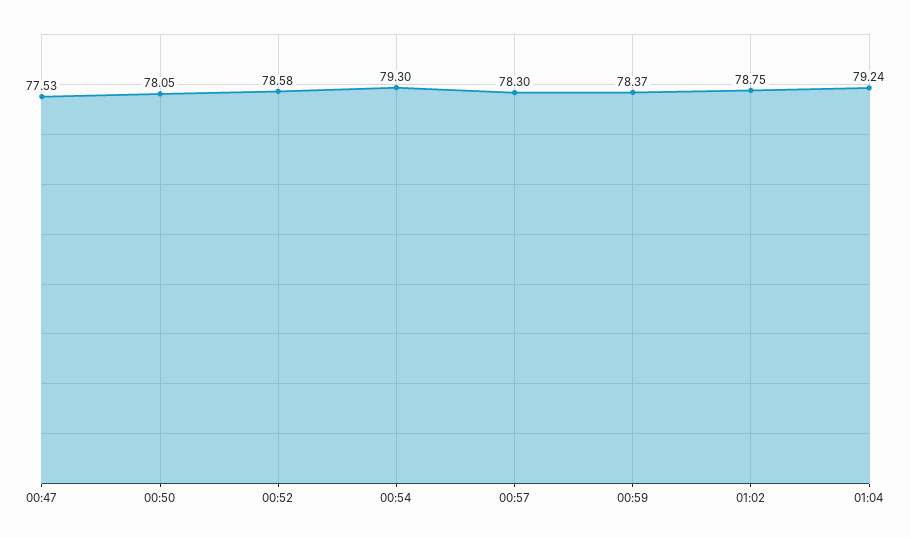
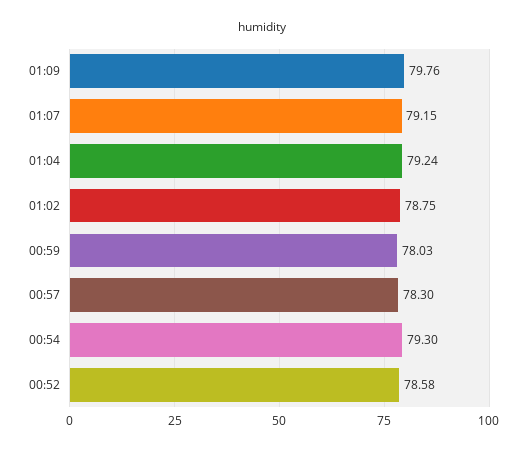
00:47: 77.53 -> none
00:50: 78.05 -> none
00:59: 78.37 -> 78.03
01:09: none -> 79.76
01:07: none -> 79.15

